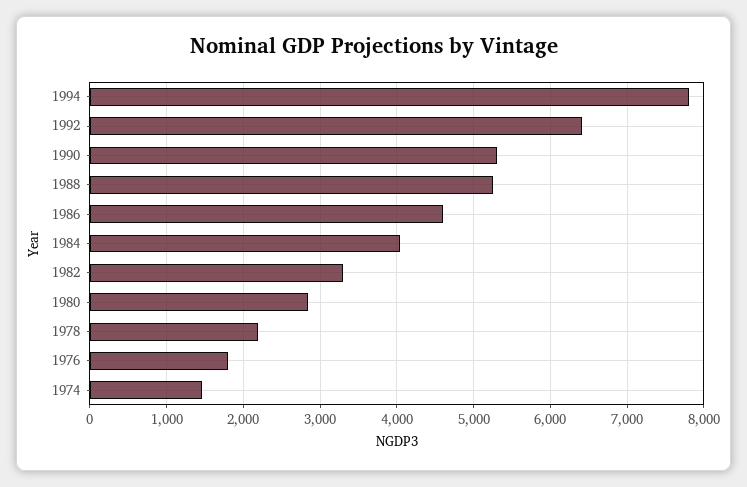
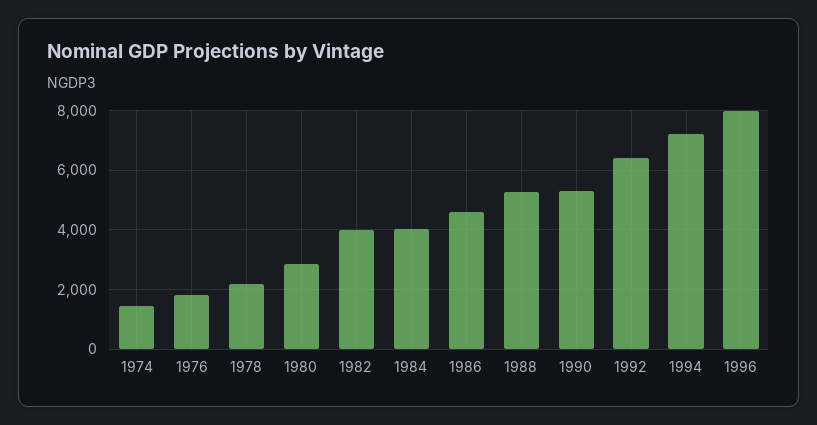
1994: 7800 -> 7250
1982: 3300 -> 4000
1996: none -> 8000

